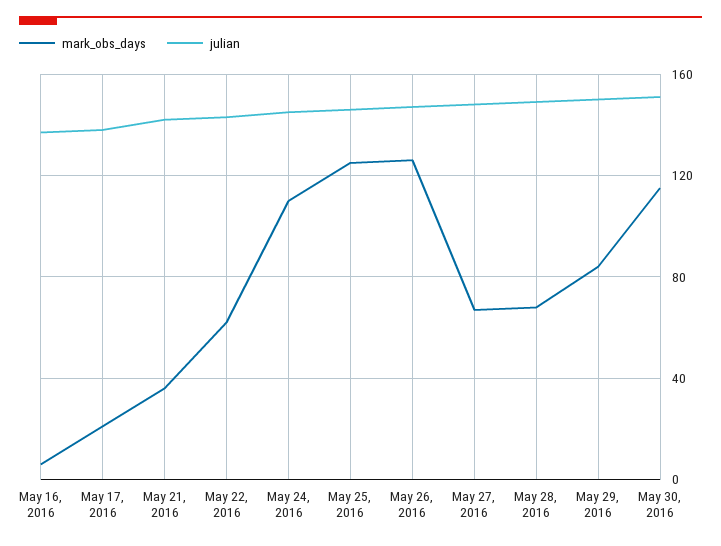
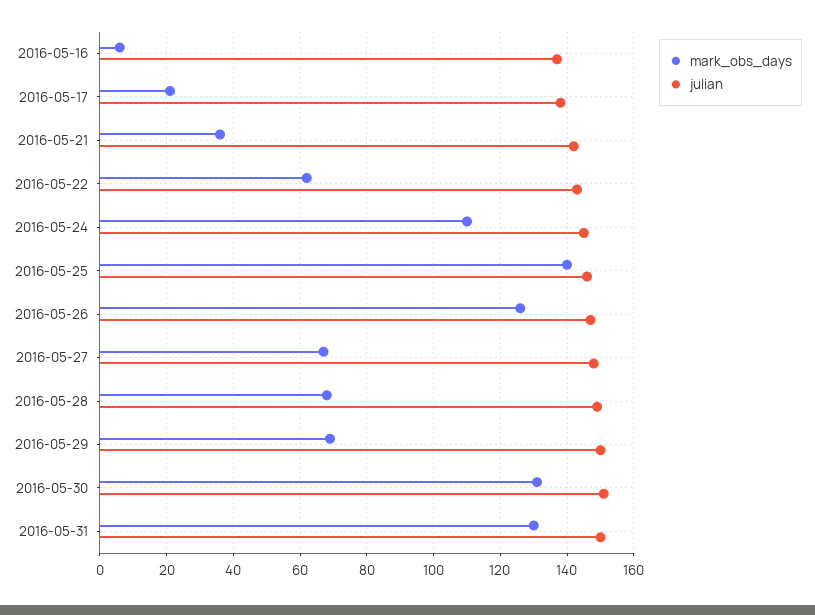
mark_obs_days, May 25, 2016: 125 -> 140
mark_obs_days, May 29, 2016: 85 -> 70
mark_obs_days, May 30, 2016: 115 -> 130
mark_obs_days, 2016-05-31: none -> 130
julian, 2016-05-31: none -> 150

